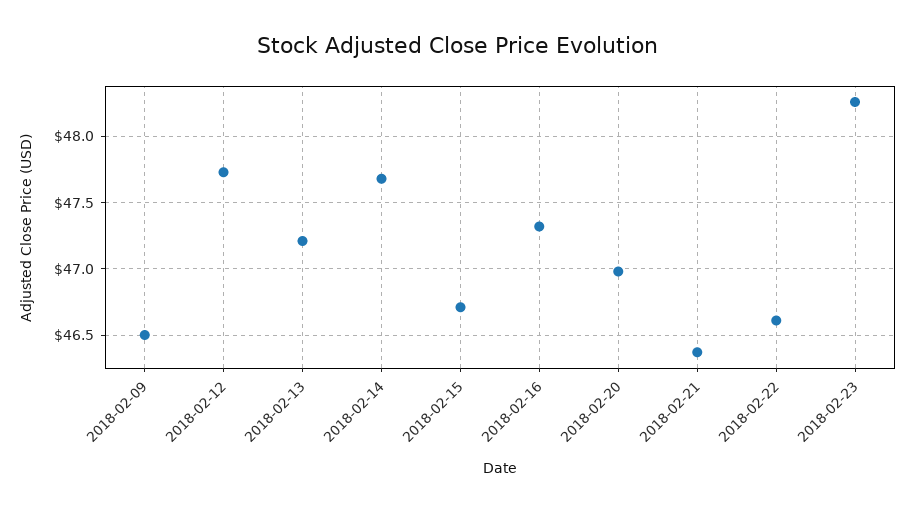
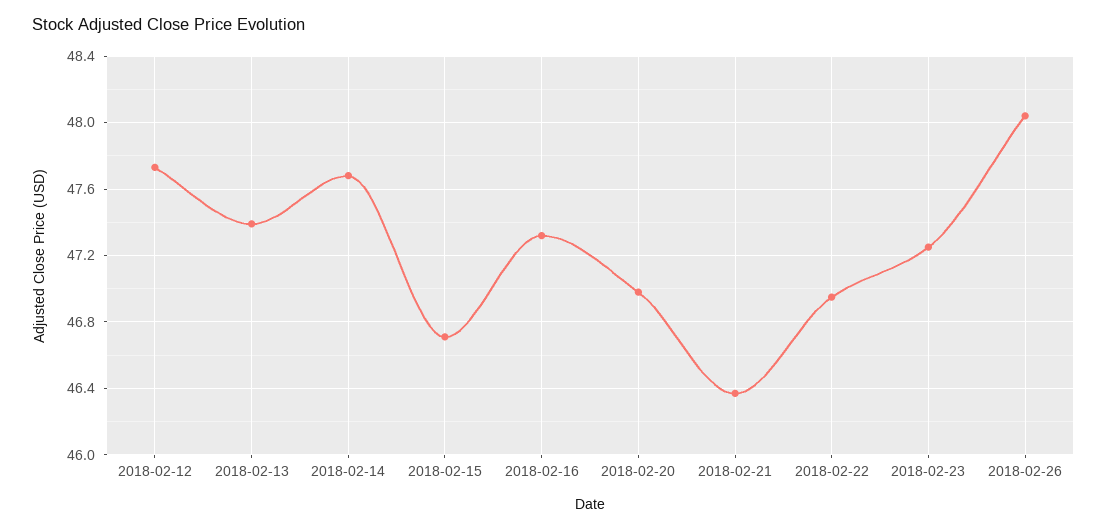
2018-02-09: 46.5 -> none
2018-02-13: 47.2 -> 47.4
2018-02-22: 46.6 -> 46.95
2018-02-23: 48.25 -> 47.25
2018-02-26: none -> 48.05

